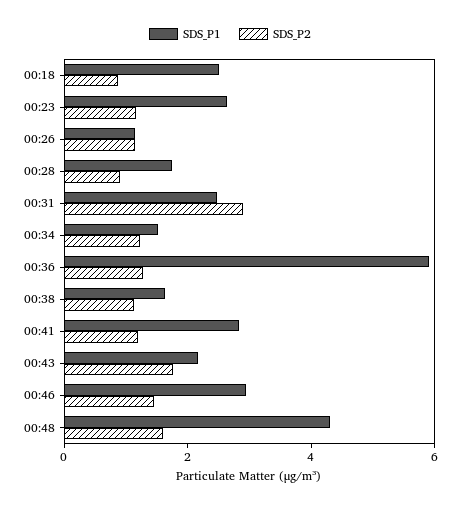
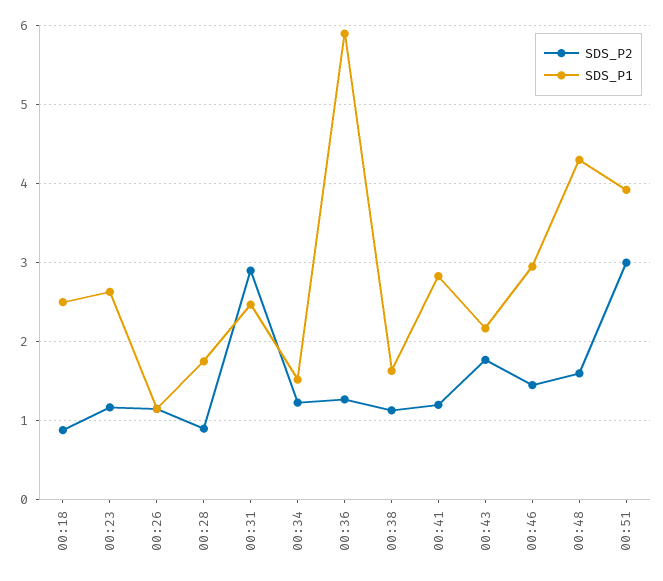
SDS_P2, 00:51: none -> 3
SDS_P1, 00:51: none -> 3.9

